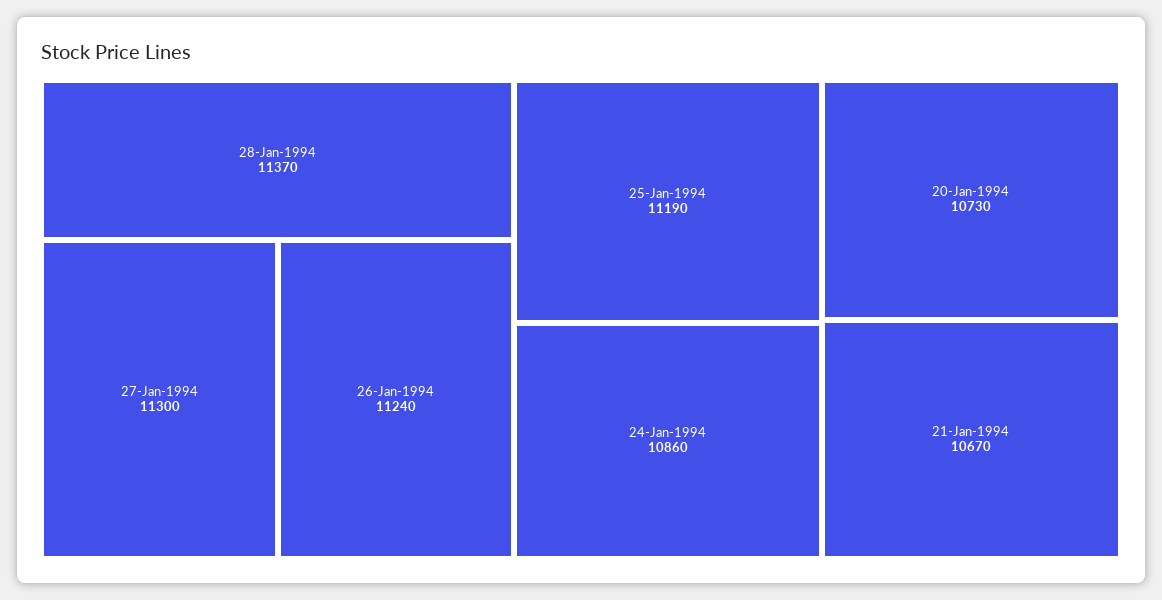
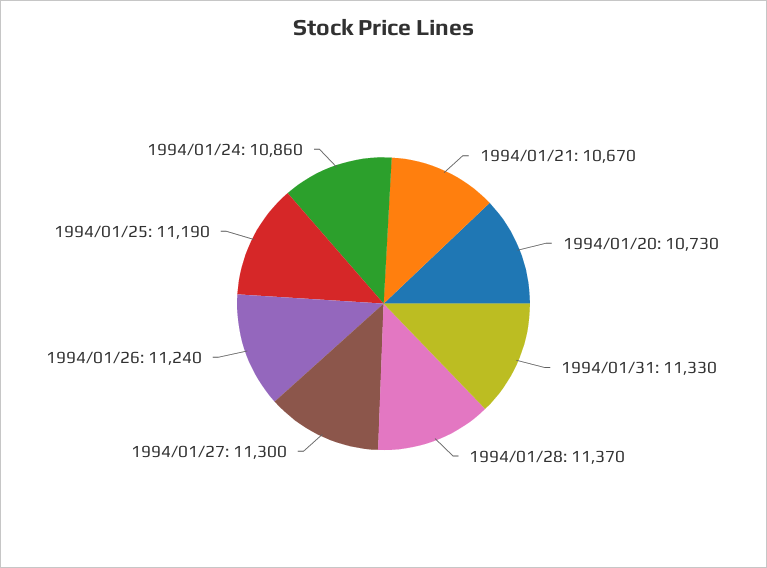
1994/01/31: none -> 11330

